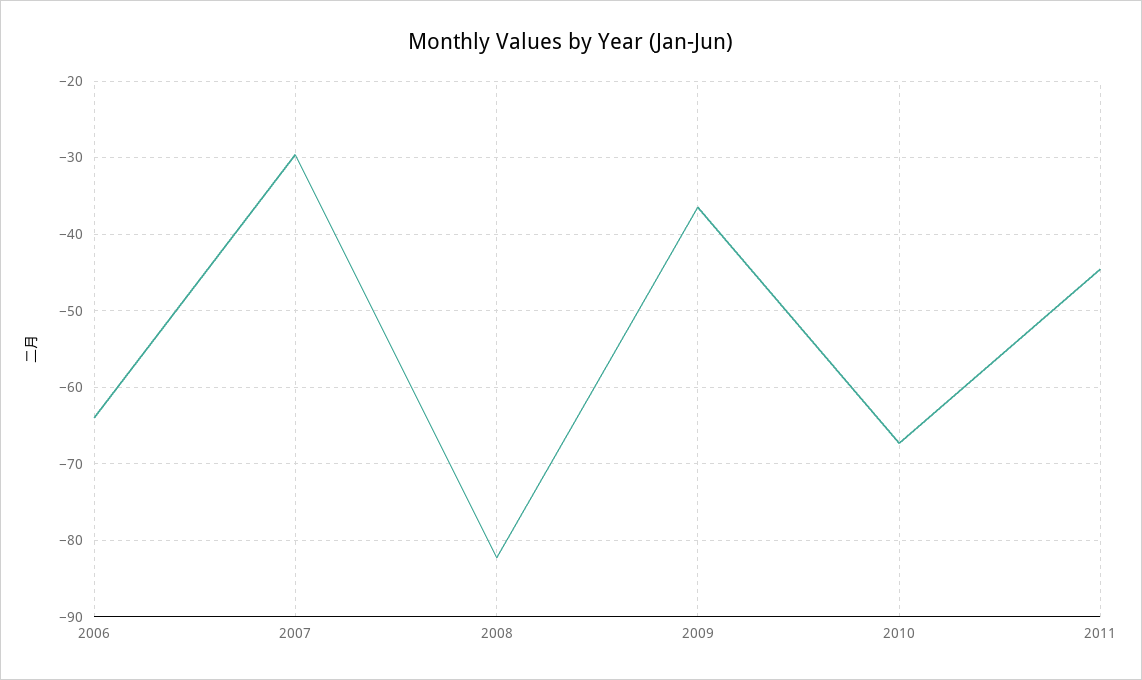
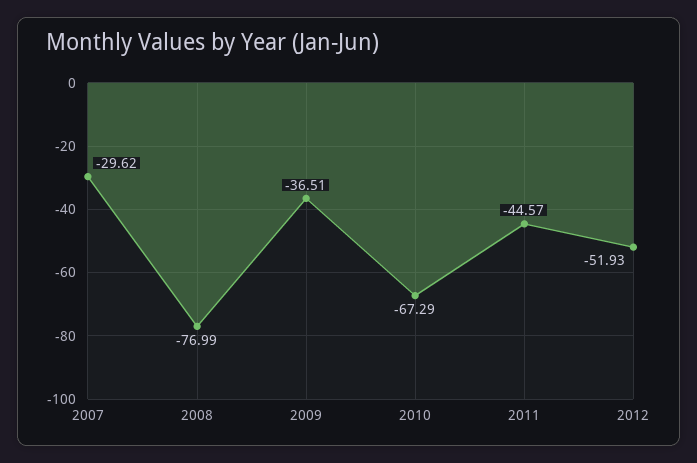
2006: -64 -> none
2008: -82 -> -76.99
2012: none -> -51.93

